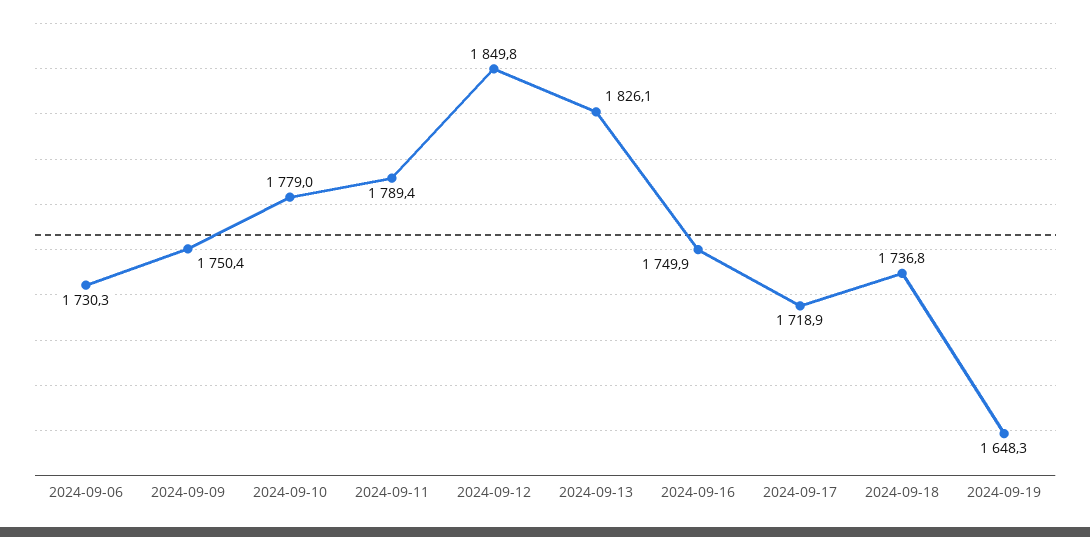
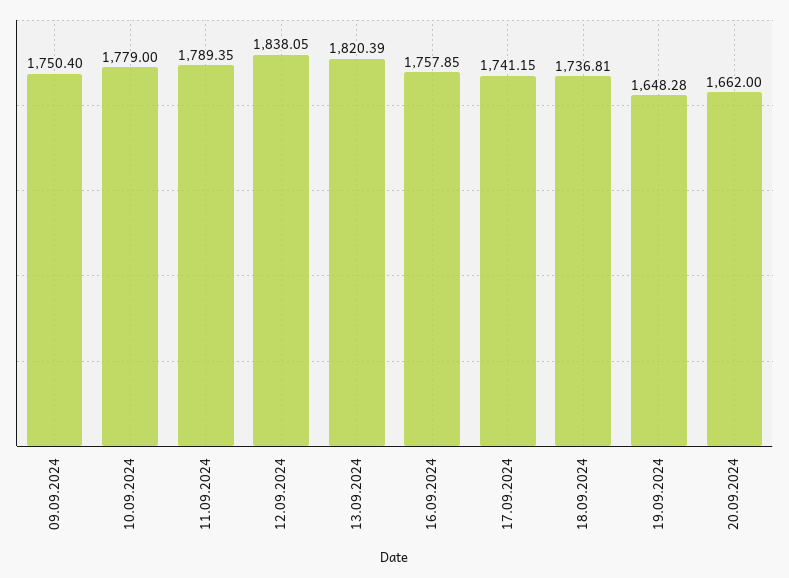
2024-09-06: 1730.3 -> none
2024-09-12: 1849.8 -> 1838.05
2024-09-13: 1826.1 -> 1820.39
2024-09-16: 1749.9 -> 1757.85
2024-09-17: 1718.9 -> 1741.15
20.09.2024: none -> 1662

